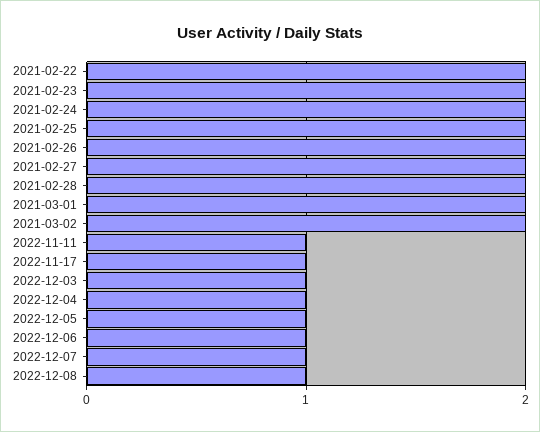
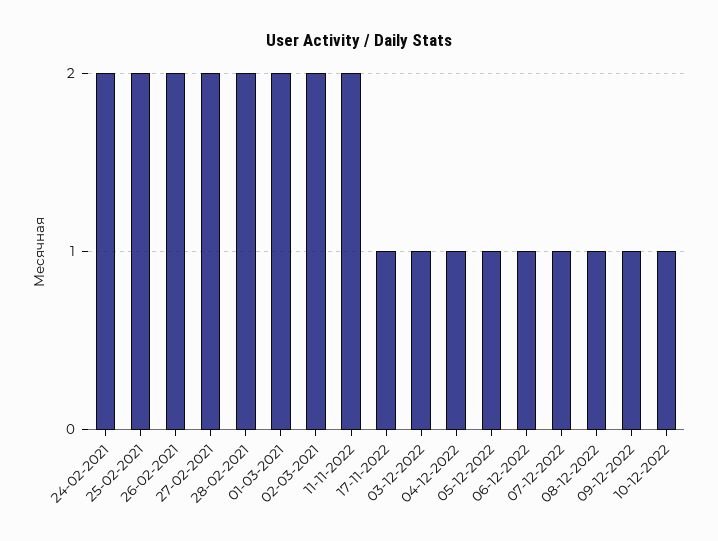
2021-02-22: 2 -> none
2021-02-23: 2 -> none
2022-11-11: 1 -> 2
09-12-2022: none -> 1
10-12-2022: none -> 1

